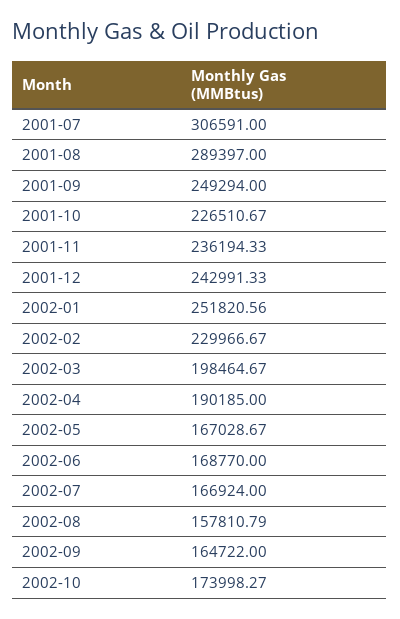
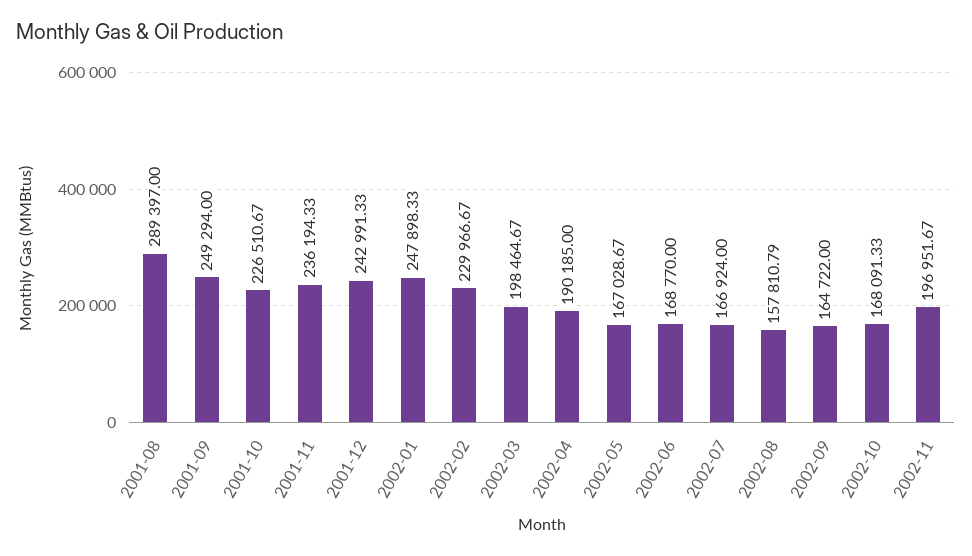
2001-07: 306591 -> none
2002-01: 251820.56 -> 247898.33
2002-10: 173998.27 -> 168091.33
2002-11: none -> 196951.67

